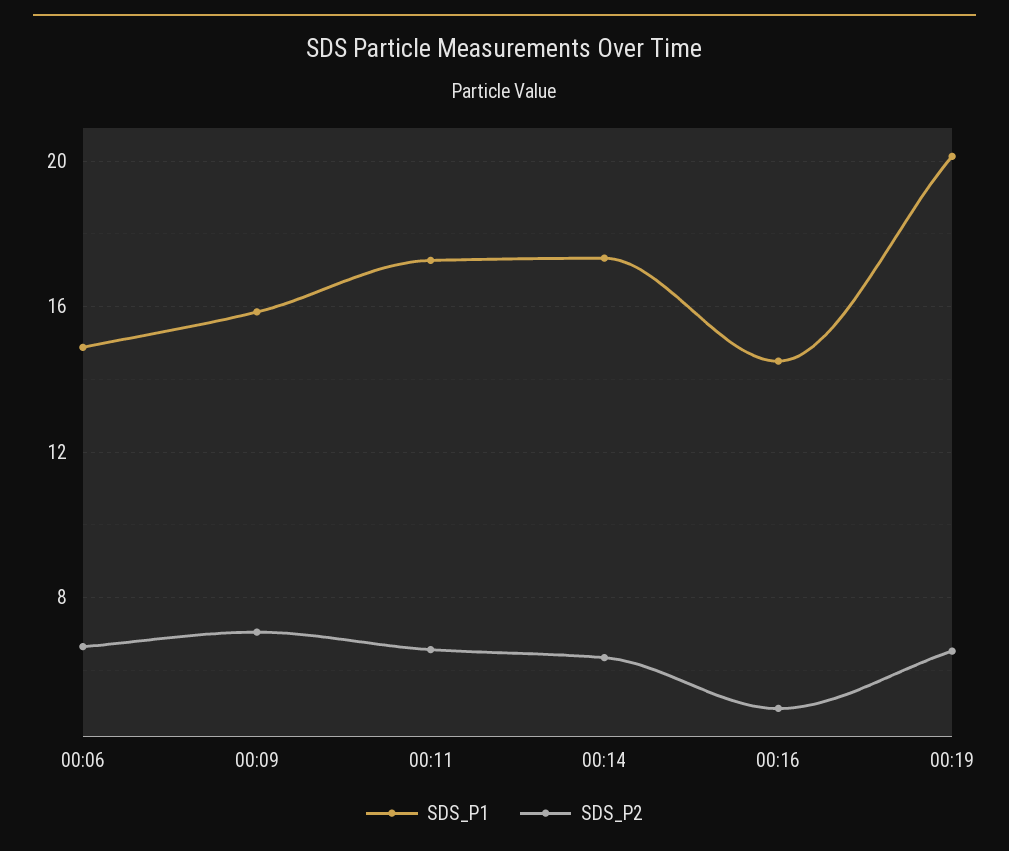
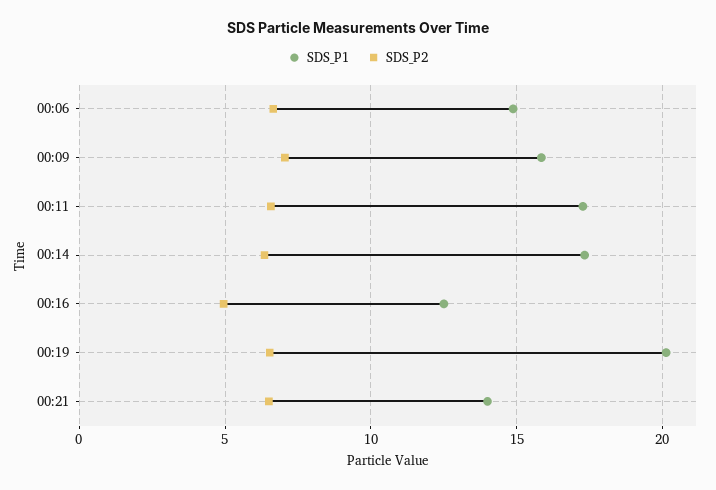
SDS_P1, 00:16: 14.5 -> 12.5
SDS_P1, 00:21: none -> 14
SDS_P2, 00:21: none -> 6.5

